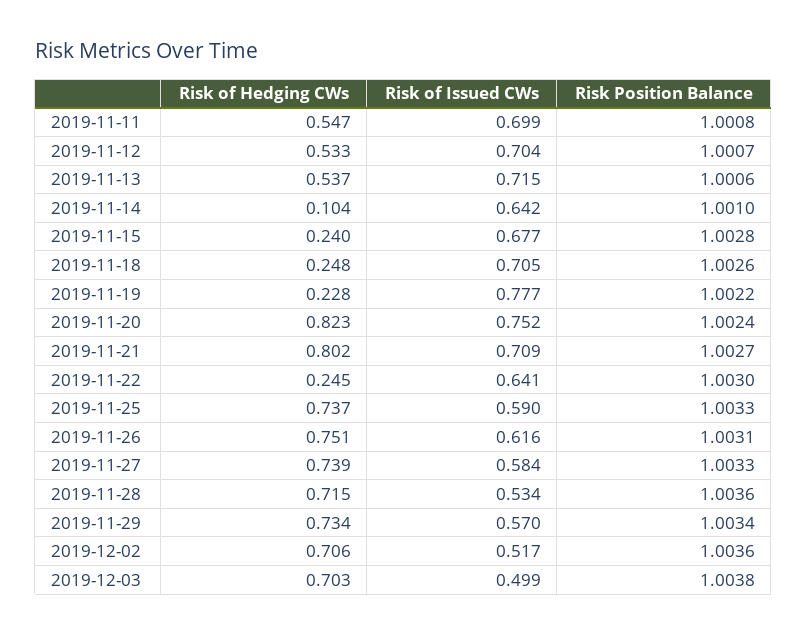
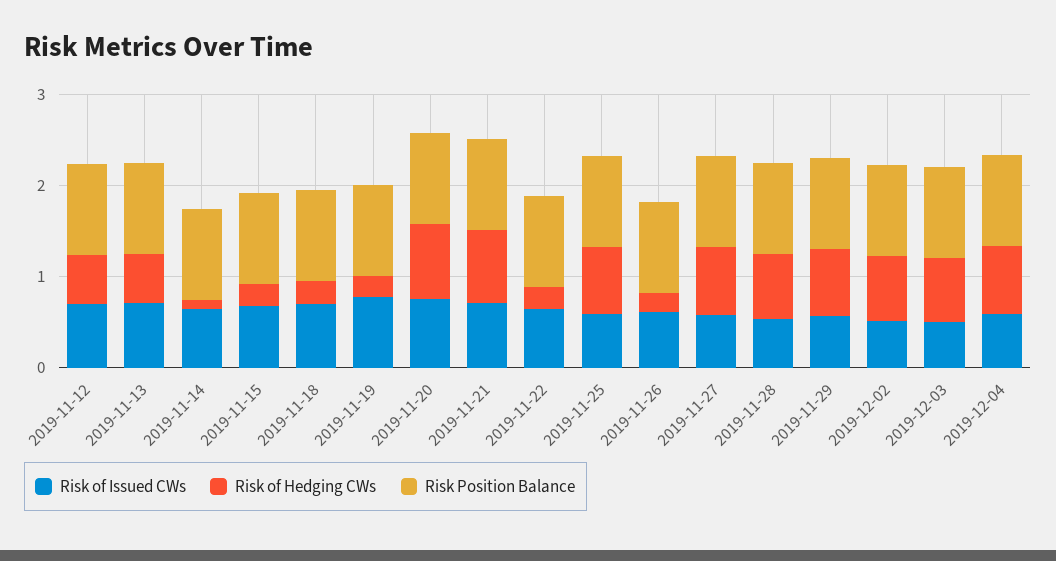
Risk of Hedging CWs, 2019-11-11: 0.547 -> none
Risk of Issued CWs, 2019-11-11: 0.699 -> none
Risk Position Balance, 2019-11-11: 1.0008 -> none
Risk of Hedging CWs, 2019-11-26: 0.751 -> 0.2
Risk of Issued CWs, 2019-12-04: none -> 0.6
Risk of Hedging CWs, 2019-12-04: none -> 0.8
Risk Position Balance, 2019-12-04: none -> 1

